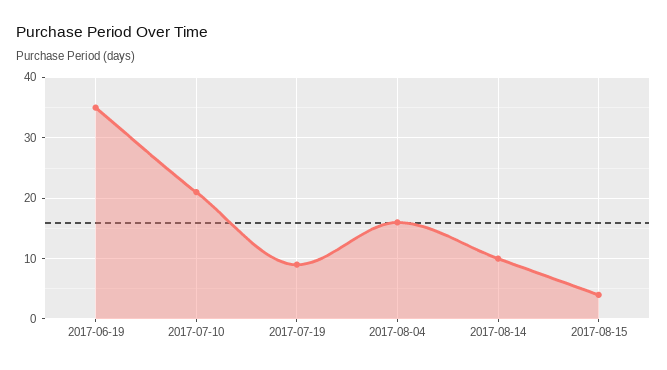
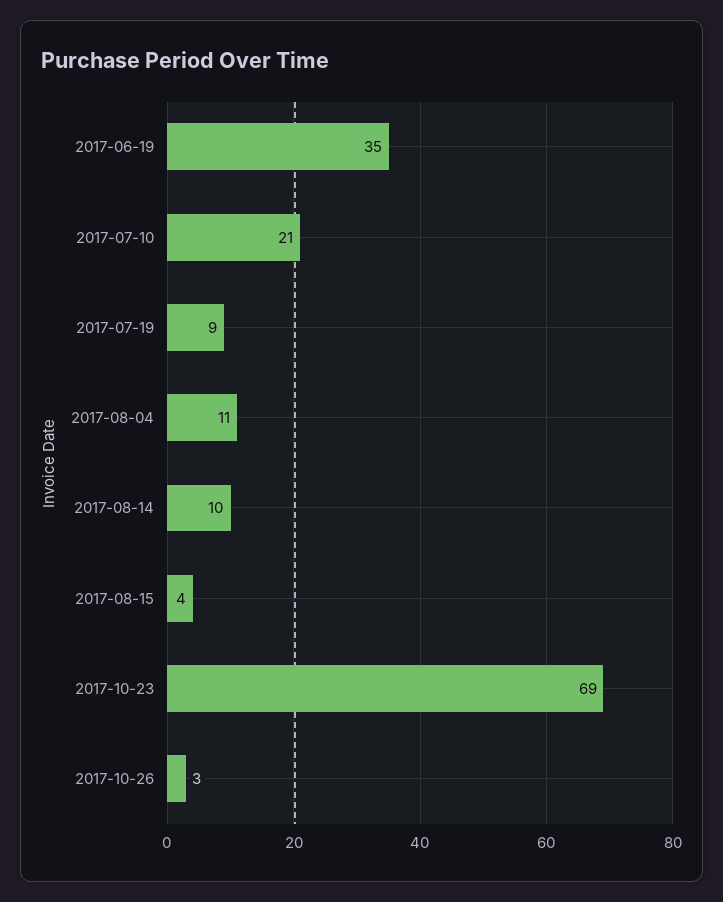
2017-08-04: 16 -> 11
2017-10-23: none -> 69
2017-10-26: none -> 3

